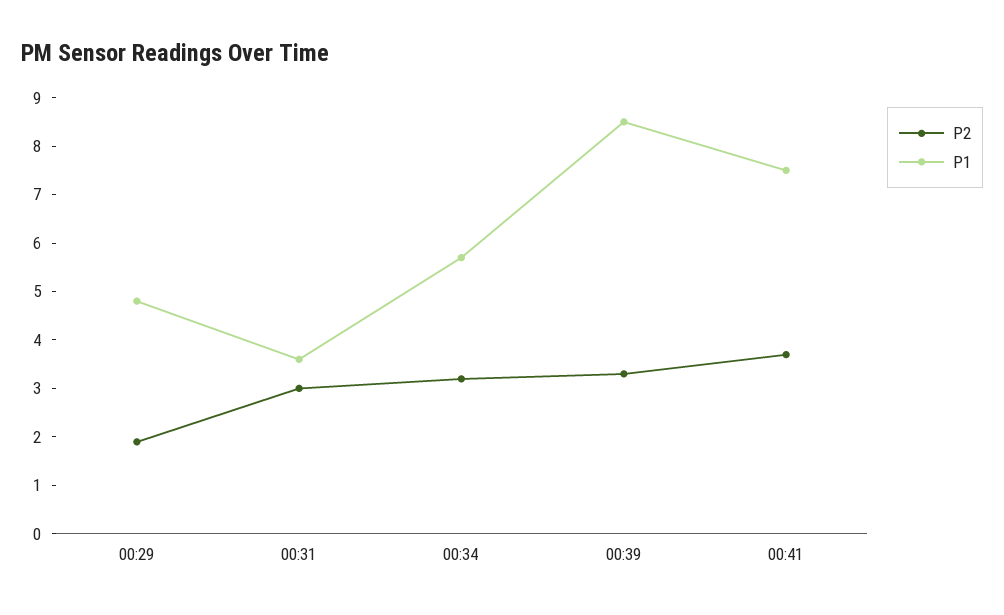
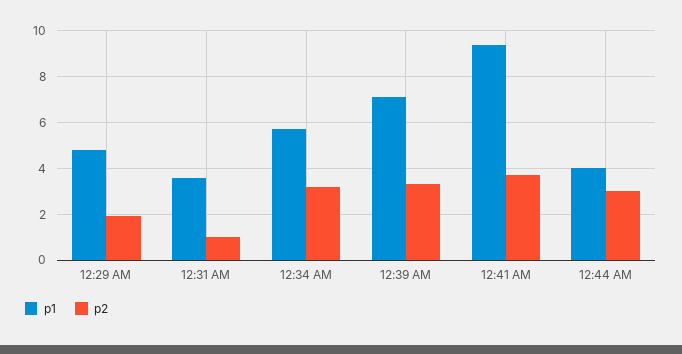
P2, 00:31: 3 -> 1
P1, 00:39: 8.5 -> 7
P1, 00:41: 7.5 -> 9.5
P1, 12:44 AM: none -> 4
P2, 12:44 AM: none -> 3

